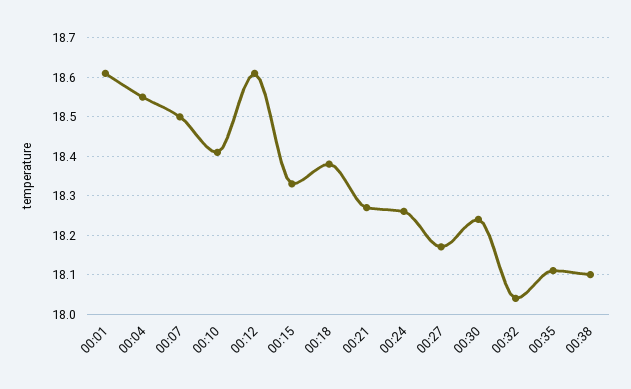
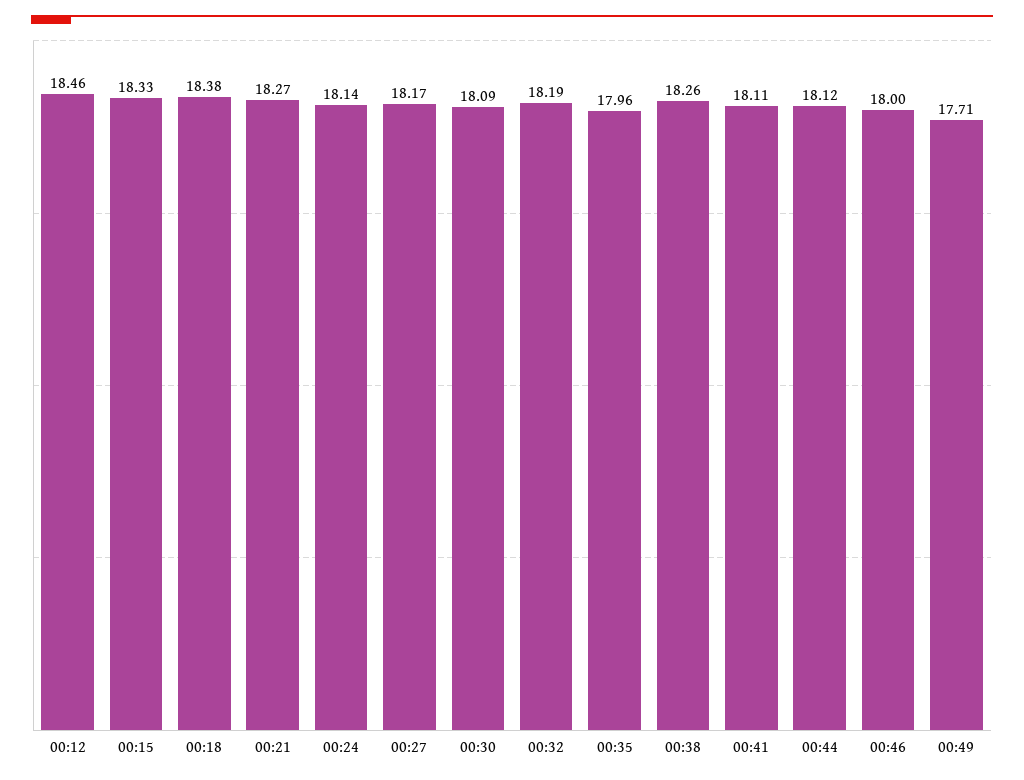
00:01: 18.6 -> none
00:04: 18.55 -> none
00:07: 18.5 -> none
00:10: 18.4 -> none
00:12: 18.6 -> 18.46
00:24: 18.25 -> 18.14
00:30: 18.25 -> 18.09
00:32: 18.05 -> 18.19
00:35: 18.1 -> 17.96
00:38: 18.1 -> 18.26
00:41: none -> 18.11
00:44: none -> 18.12
00:46: none -> 18
00:49: none -> 17.71

